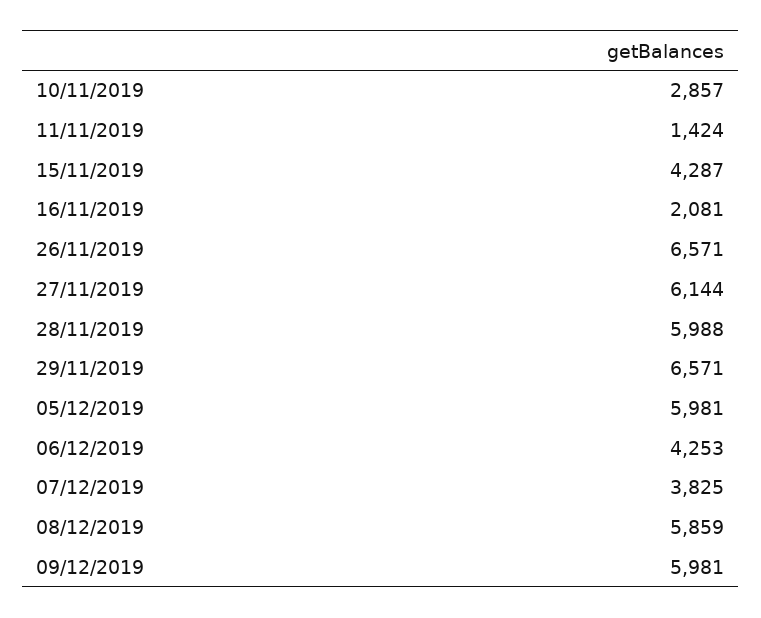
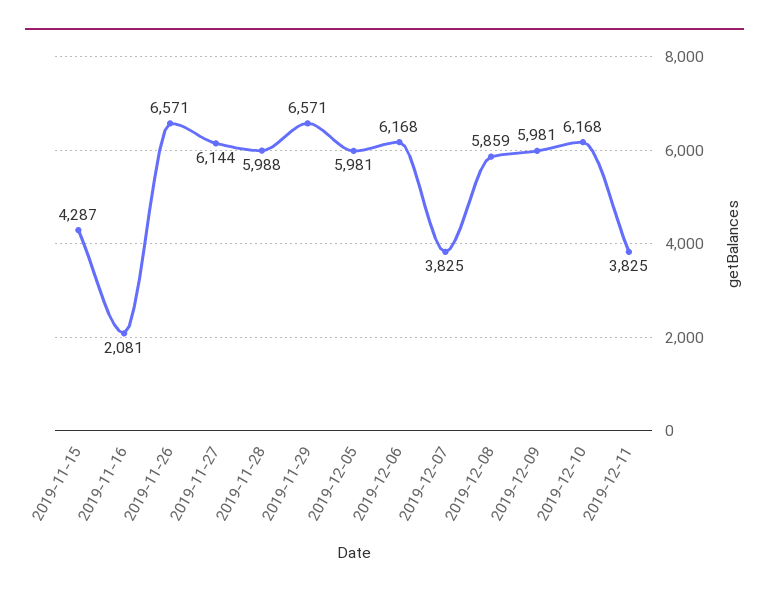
10/11/2019: 2857 -> none
11/11/2019: 1424 -> none
06/12/2019: 4253 -> 6168
2019-12-10: none -> 6168
2019-12-11: none -> 3825

